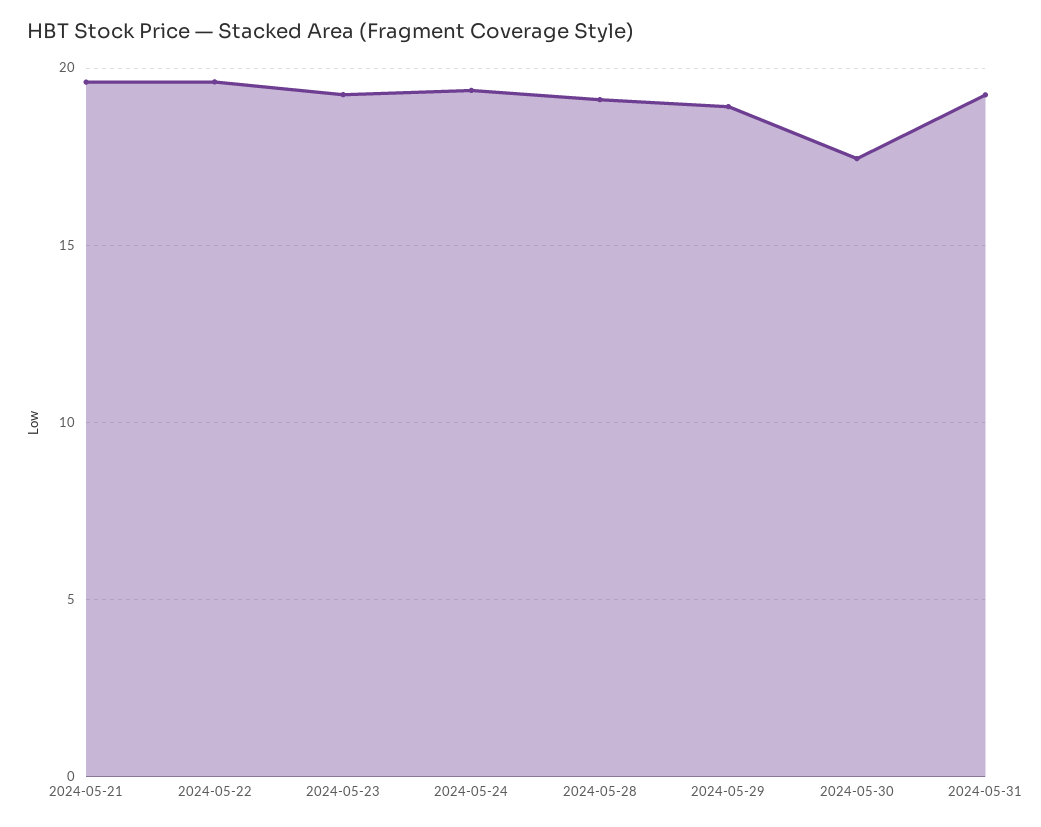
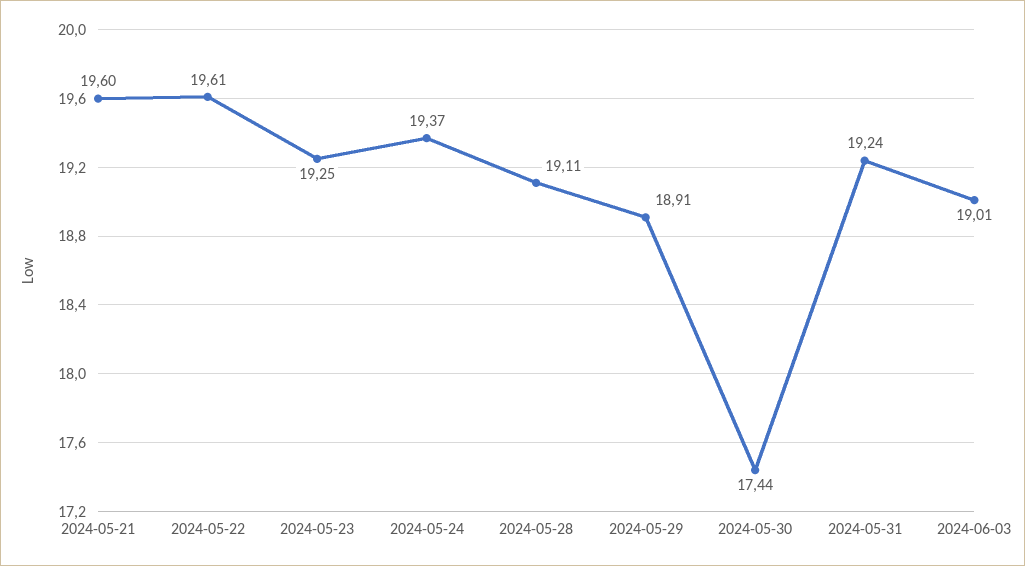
2024-06-03: none -> 19.01

